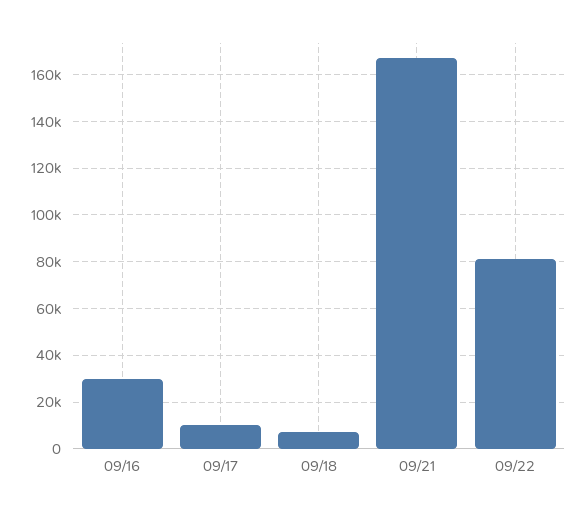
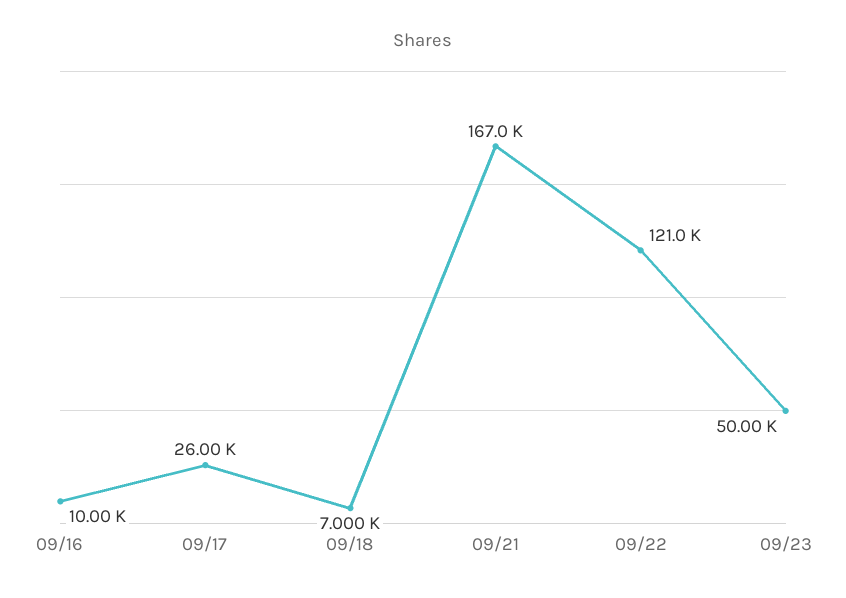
09/16: 30000 -> 10000
09/17: 10000 -> 26000
09/22: 80000 -> 121000
09/23: none -> 50000

